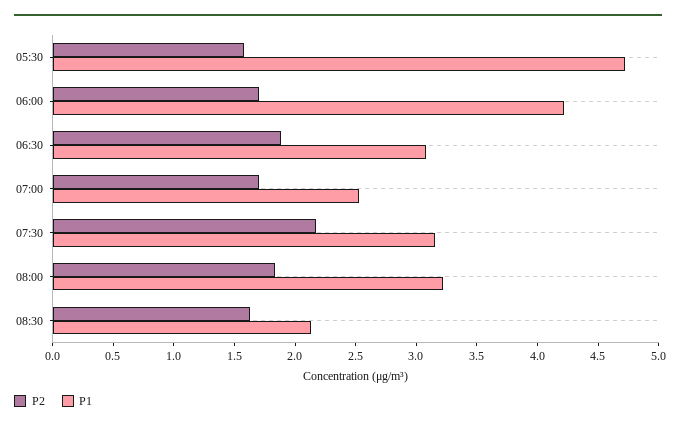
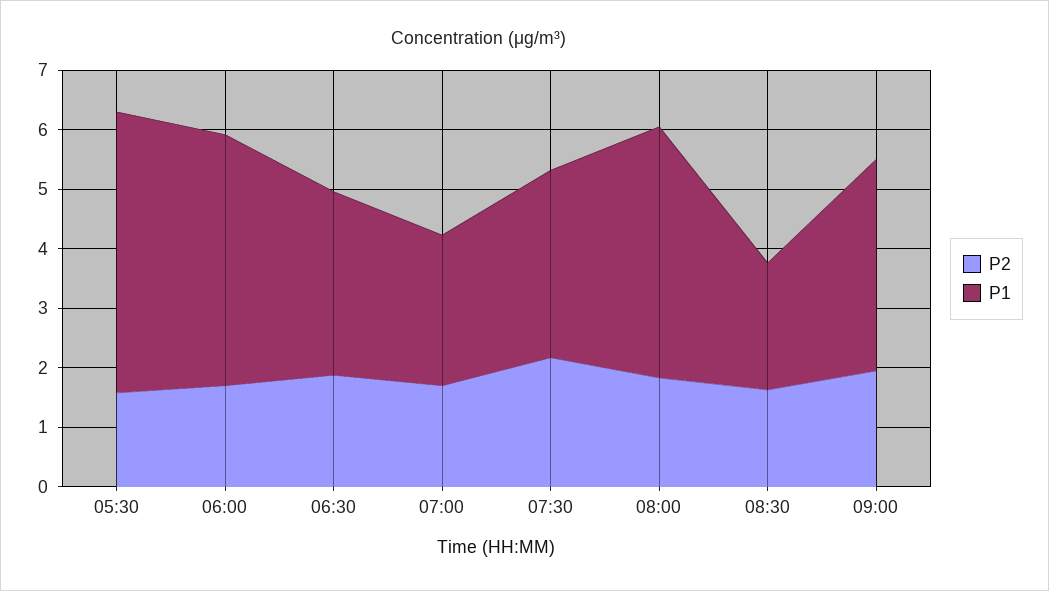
P1, 08:00: 3.2 -> 4.2
P2, 09:00: none -> 2
P1, 09:00: none -> 3.6

